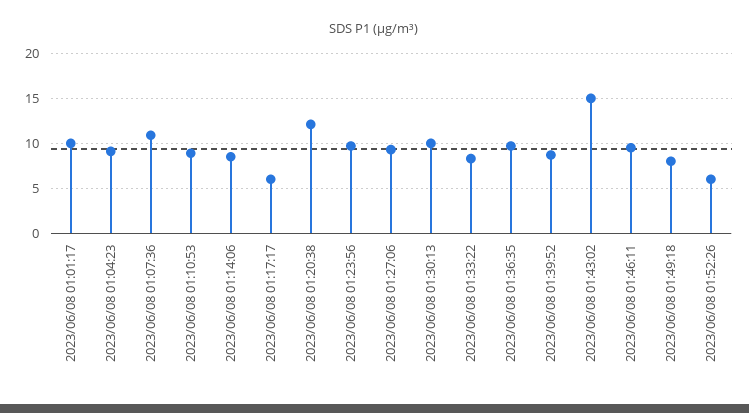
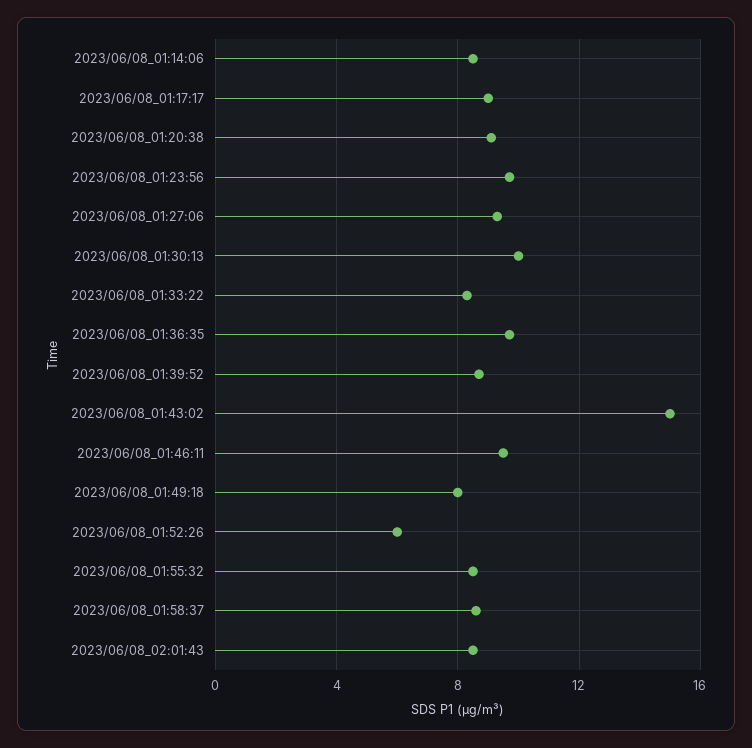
2023/06/08 01:01:17: 10 -> none
2023/06/08 01:04:23: 9 -> none
2023/06/08 01:07:36: 11 -> none
2023/06/08 01:10:53: 9 -> none
2023/06/08 01:17:17: 6 -> 9
2023/06/08 01:20:38: 12 -> 9
2023/06/08_01:55:32: none -> 8.5
2023/06/08_01:58:37: none -> 8.5
2023/06/08_02:01:43: none -> 8.5

